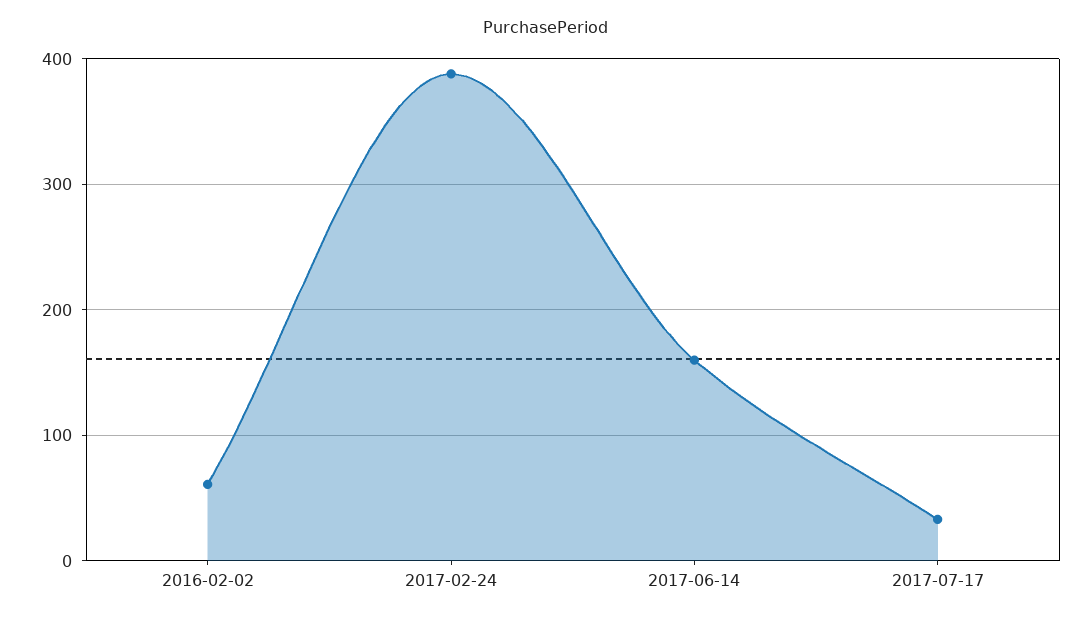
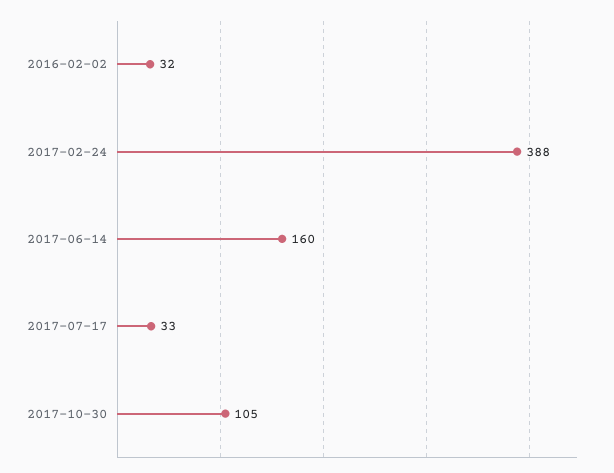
2016-02-02: 60 -> 32
2017-10-30: none -> 105

